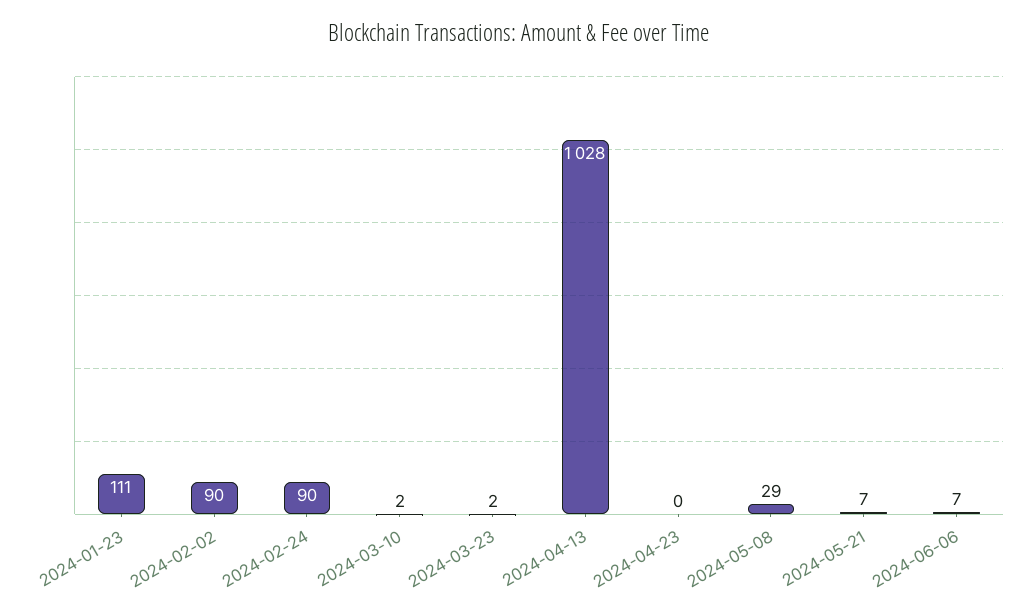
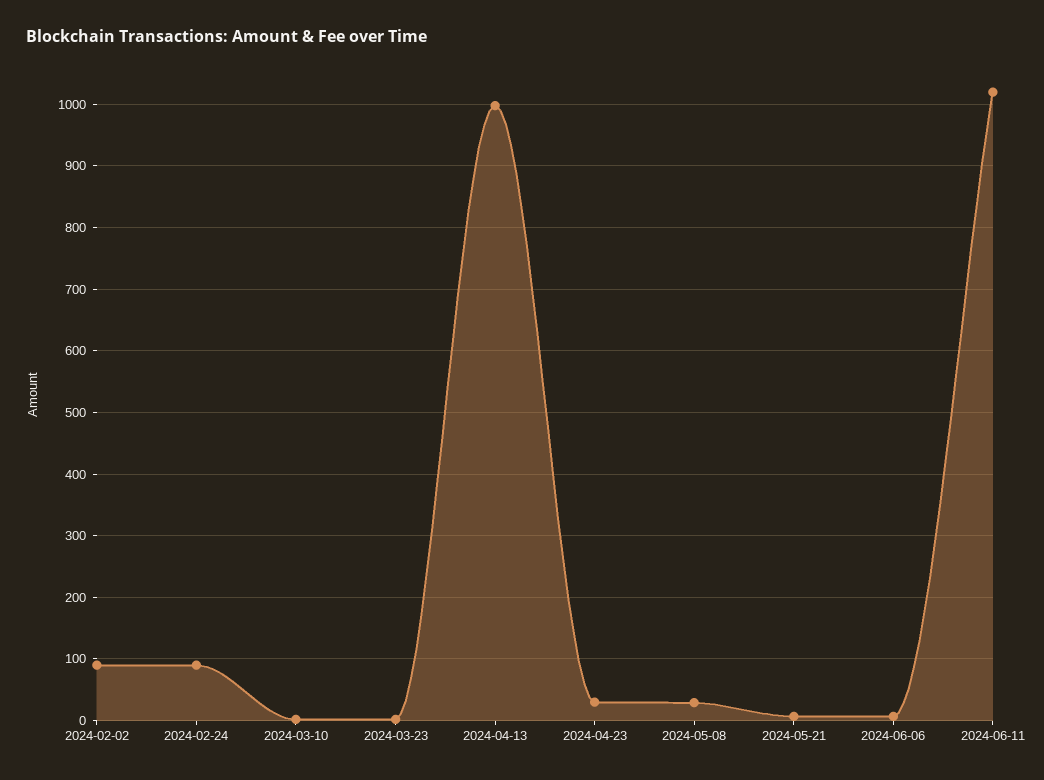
2024-01-23: 111 -> none
2024-04-13: 1028 -> 1000
2024-04-23: 0 -> 30
2024-06-11: none -> 1020

